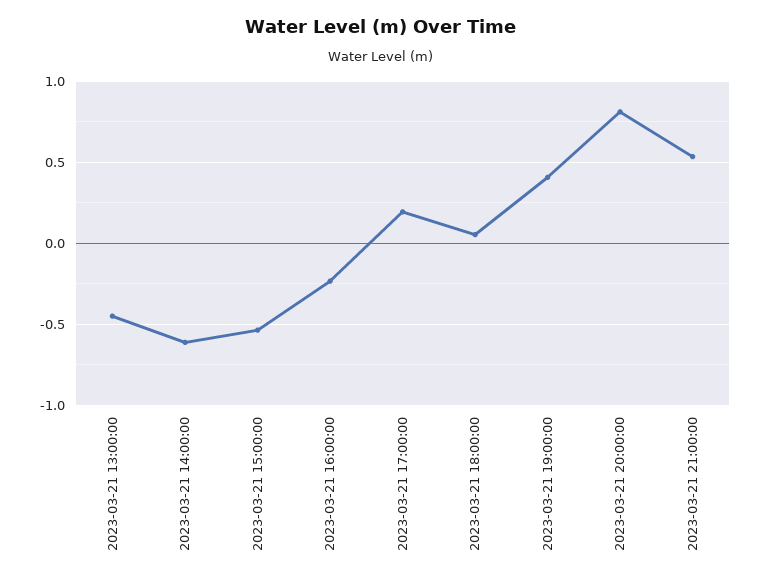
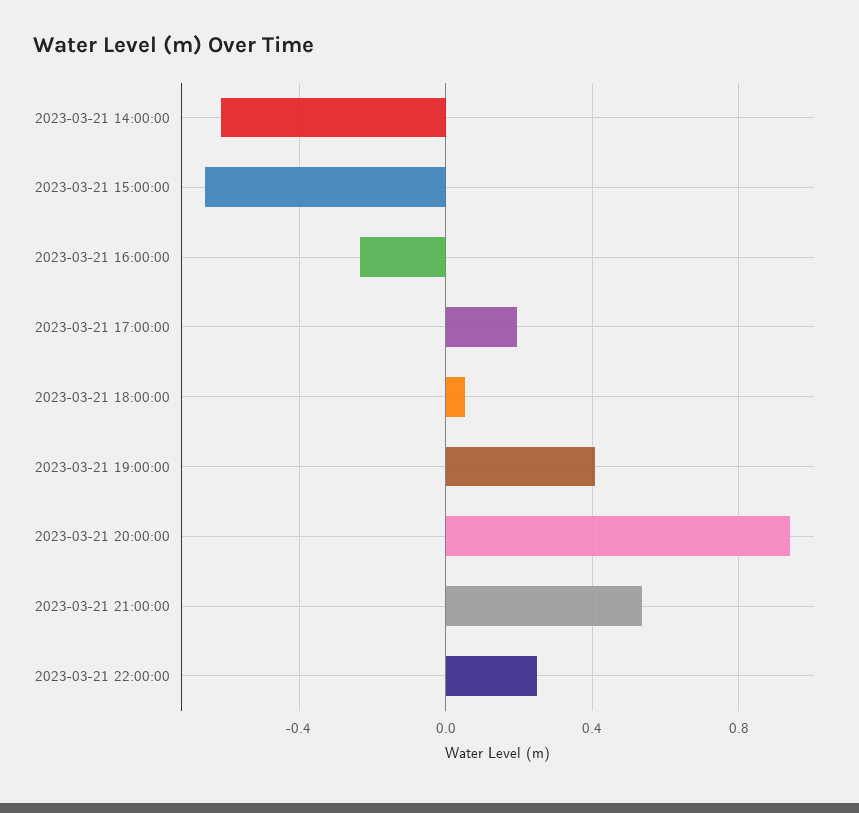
2023-03-21 13:00:00: -0.45 -> none
2023-03-21 15:00:00: -0.55 -> -0.65
2023-03-21 20:00:00: 0.8 -> 0.95
2023-03-21 22:00:00: none -> 0.25

